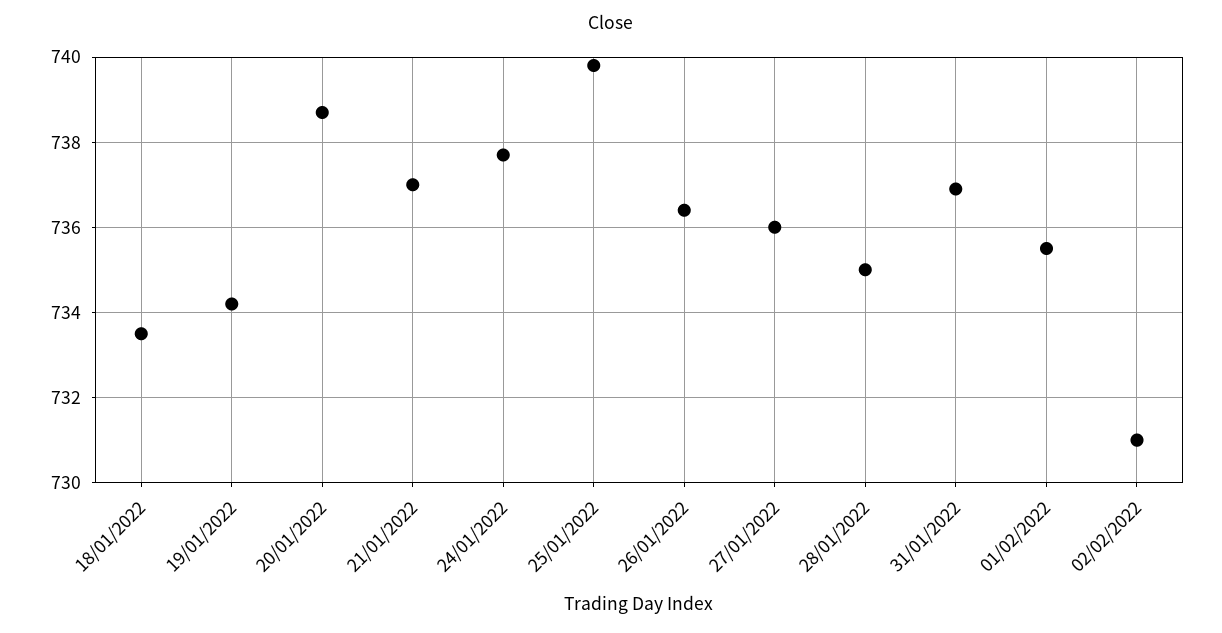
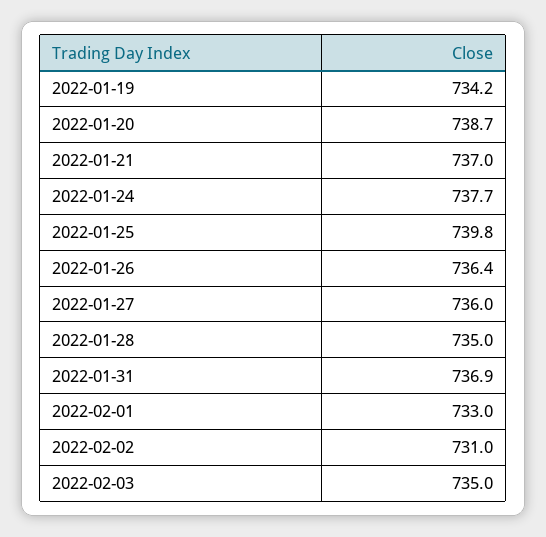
18/01/2022: 733.5 -> none
01/02/2022: 735.5 -> 733
2022-02-03: none -> 735

